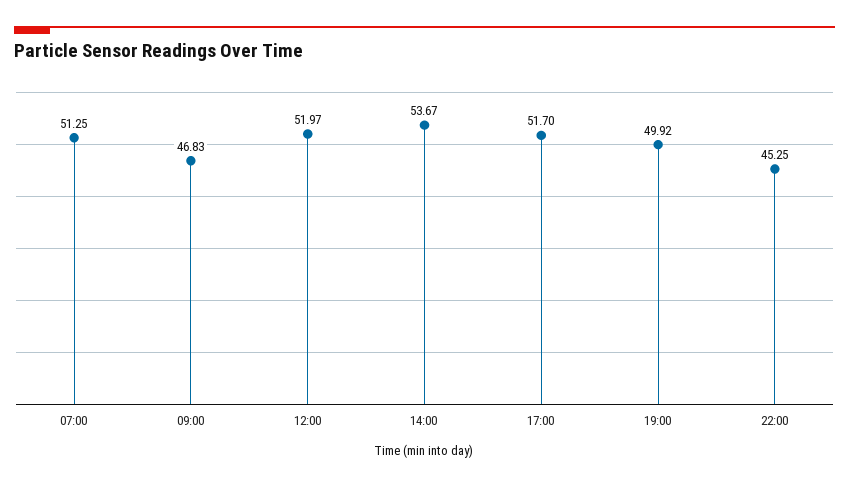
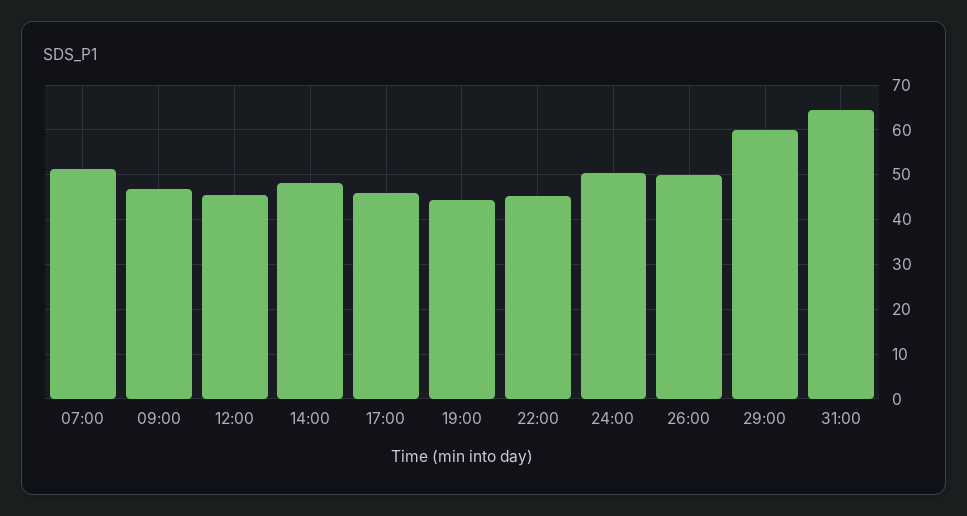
12:00: 51.97 -> 46
14:00: 53.67 -> 48
17:00: 51.7 -> 46
19:00: 49.92 -> 44
24:00: none -> 50
26:00: none -> 50
29:00: none -> 60
31:00: none -> 64

